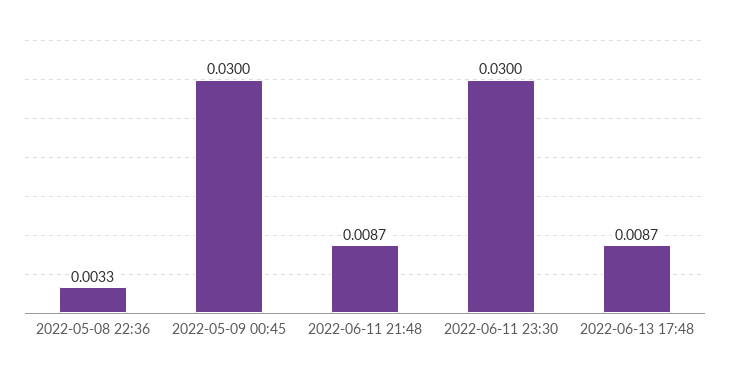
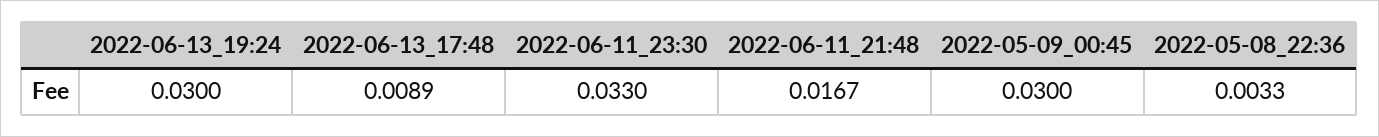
2022-06-11 21:48: 0.0087 -> 0.0167
2022-06-11 23:30: 0.03 -> 0.033
2022-06-13 17:48: 0.0087 -> 0.0089
2022-06-13_19:24: none -> 0.03

